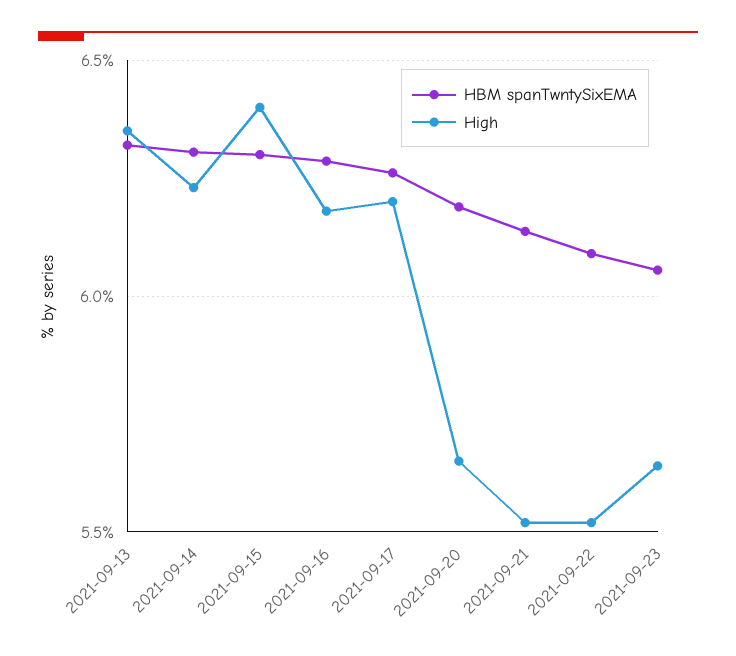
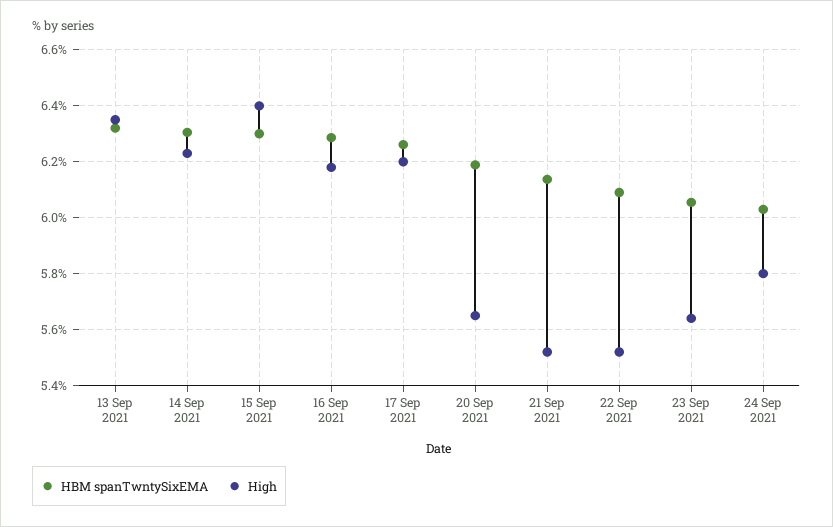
HBM spanTwntySixEMA, 24 Sep 2021: none -> 6.025
High, 24 Sep 2021: none -> 5.8

